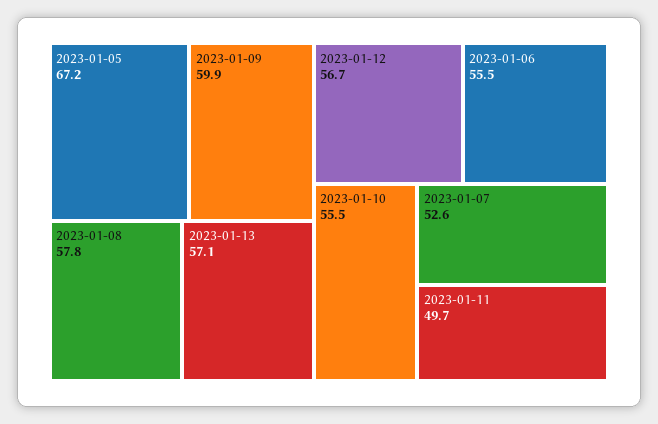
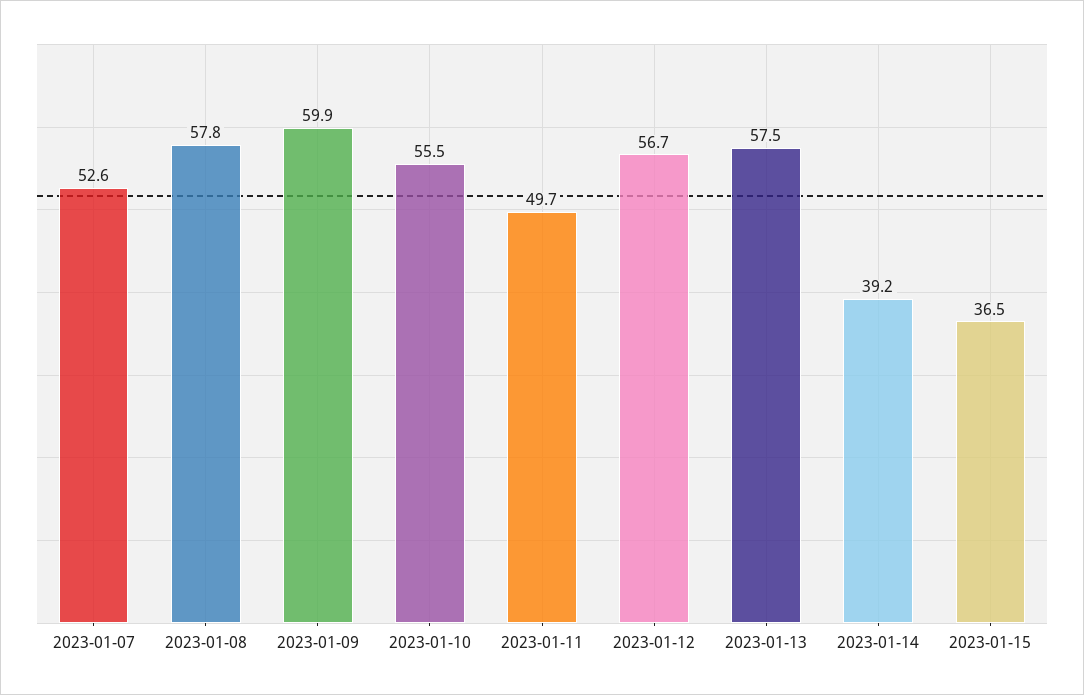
2023-01-05: 67.2 -> none
2023-01-13: 57.1 -> 57.5
2023-01-06: 55.5 -> none
2023-01-14: none -> 39.2
2023-01-15: none -> 36.5

